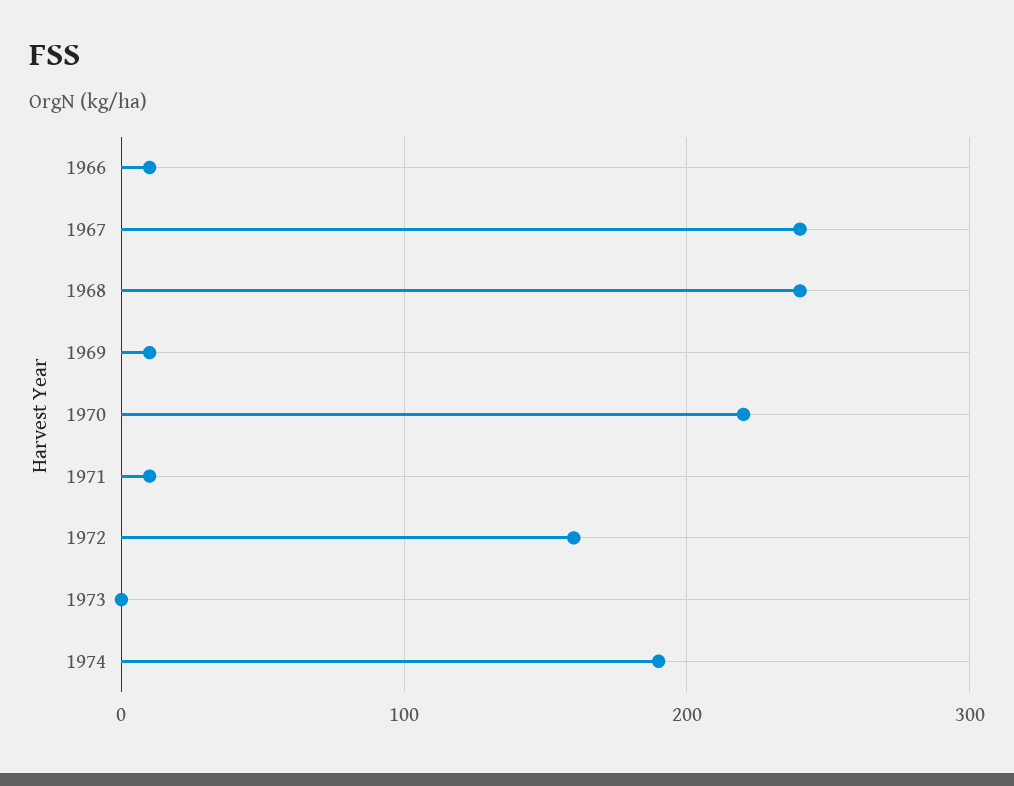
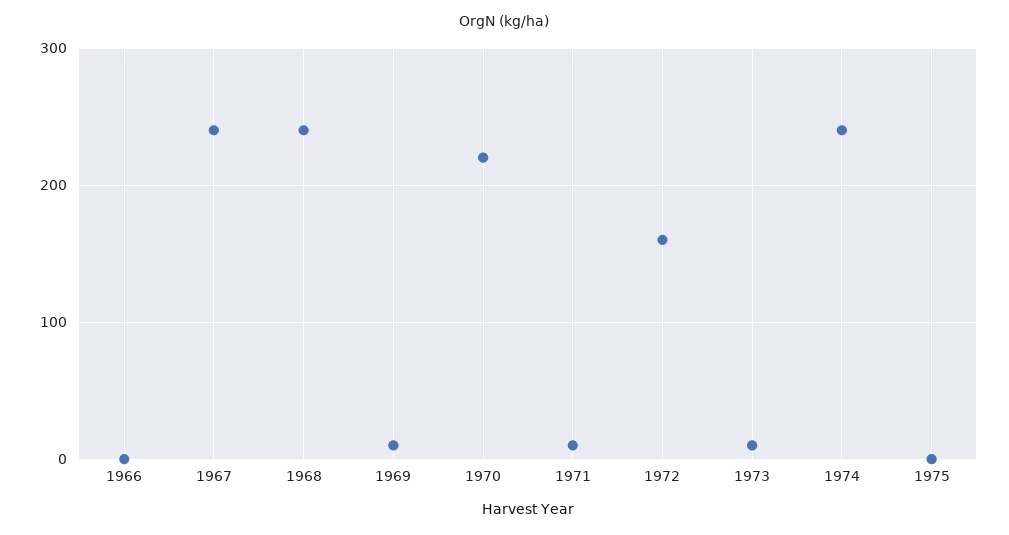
1966: 10 -> 0
1973: 0 -> 10
1974: 190 -> 240
1975: none -> 0

